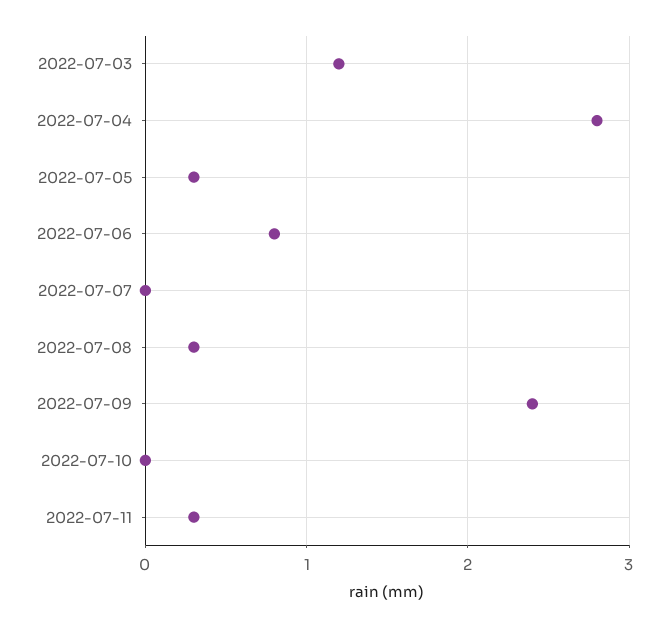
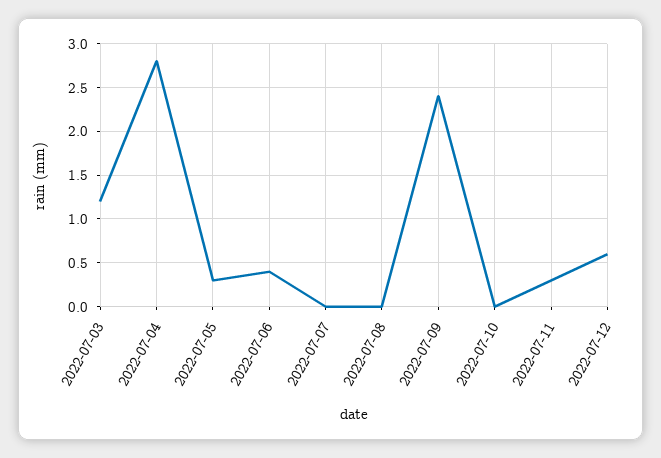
2022-07-06: 0.8 -> 0.4
2022-07-08: 0.3 -> 0
2022-07-12: none -> 0.6

